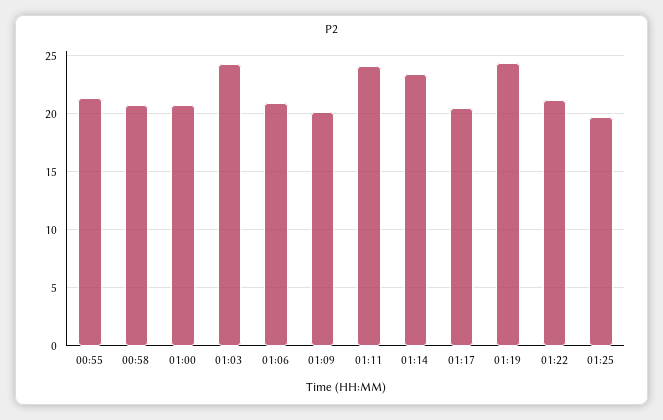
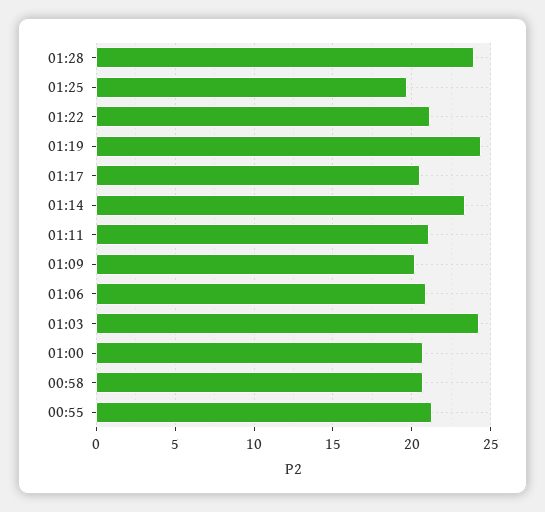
01:11: 24 -> 21
01:28: none -> 24

